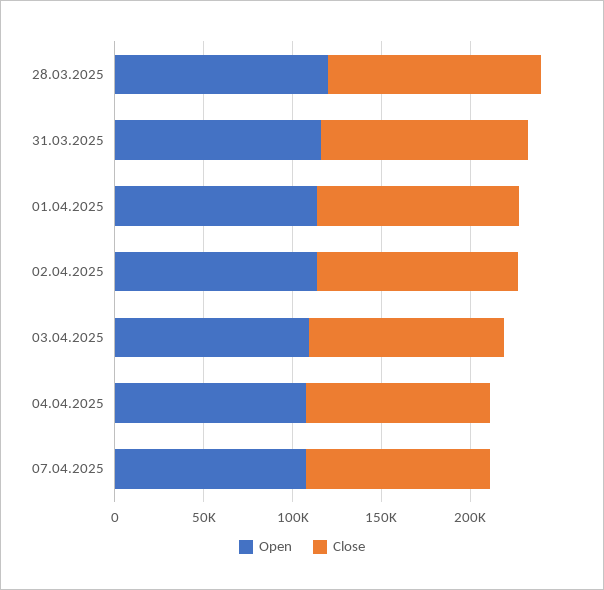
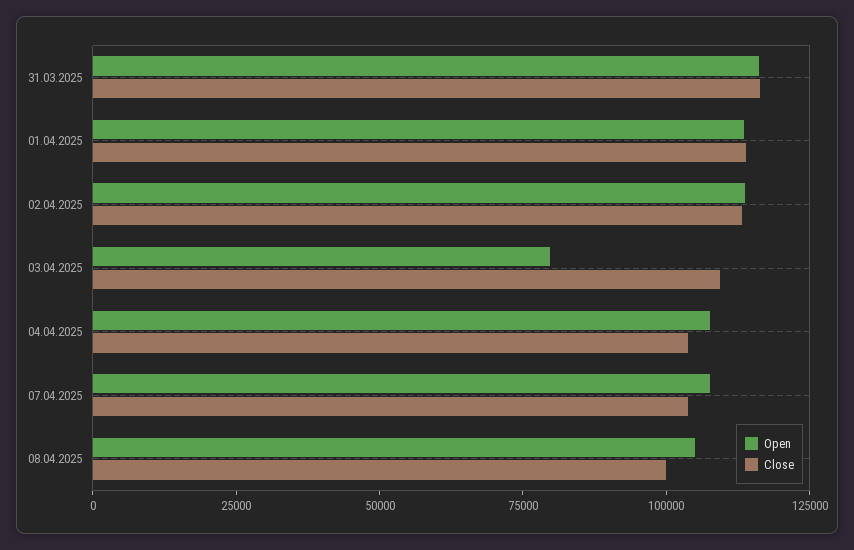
Open, 28.03.2025: 120000 -> none
Close, 28.03.2025: 120000 -> none
Open, 03.04.2025: 110000 -> 80000
Open, 08.04.2025: none -> 105000
Close, 08.04.2025: none -> 100000

